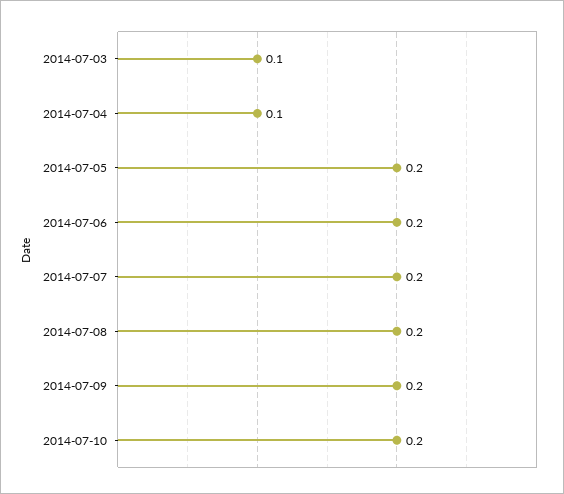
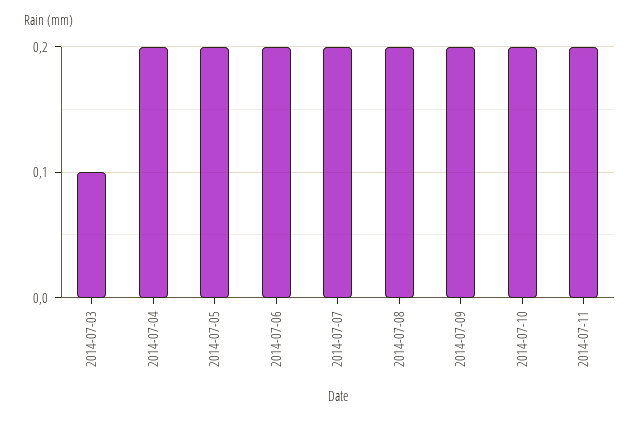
2014-07-04: 0.1 -> 0.2
2014-07-11: none -> 0.2

